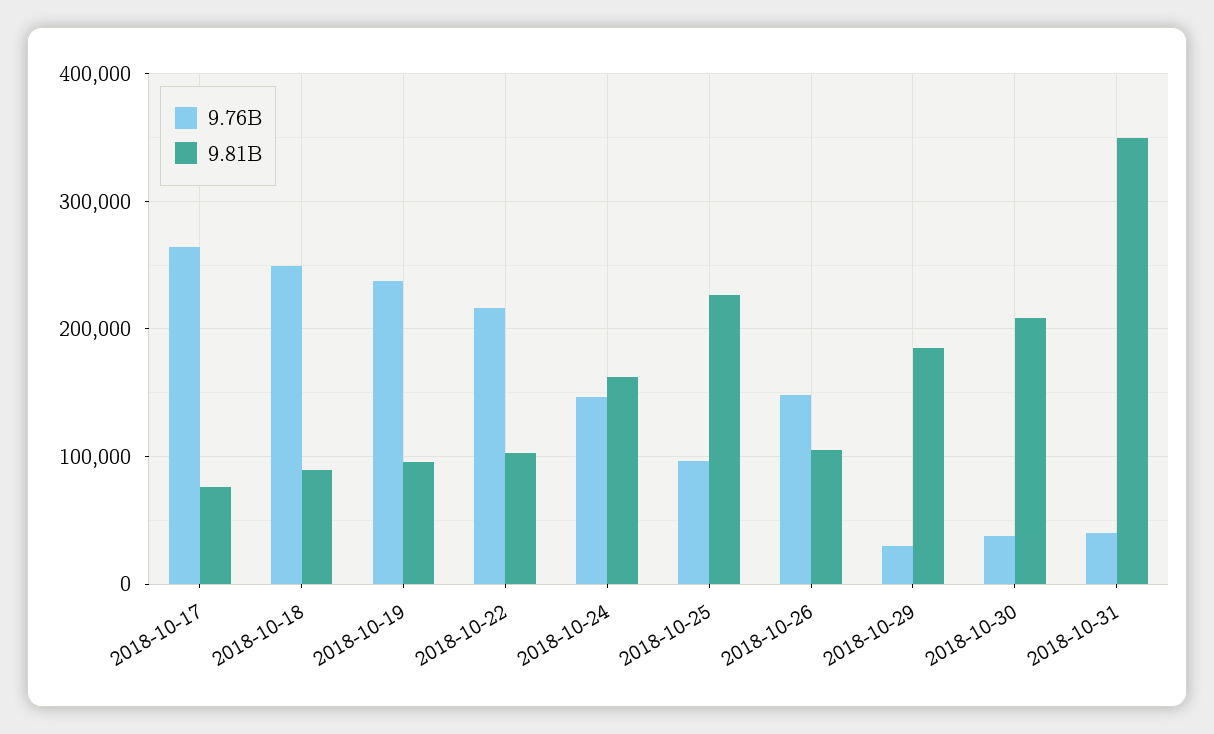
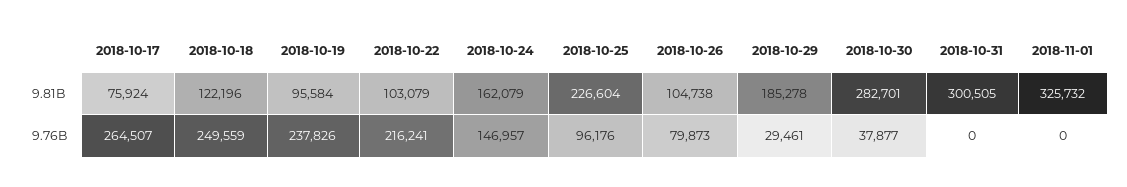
9.81B, 2018-10-18: 90000 -> 122196
9.76B, 2018-10-26: 150000 -> 79873
9.81B, 2018-10-30: 210000 -> 282701
9.76B, 2018-10-31: 40000 -> 0
9.81B, 2018-10-31: 350000 -> 300505
9.81B, 2018-11-01: none -> 325732
9.76B, 2018-11-01: none -> 0

